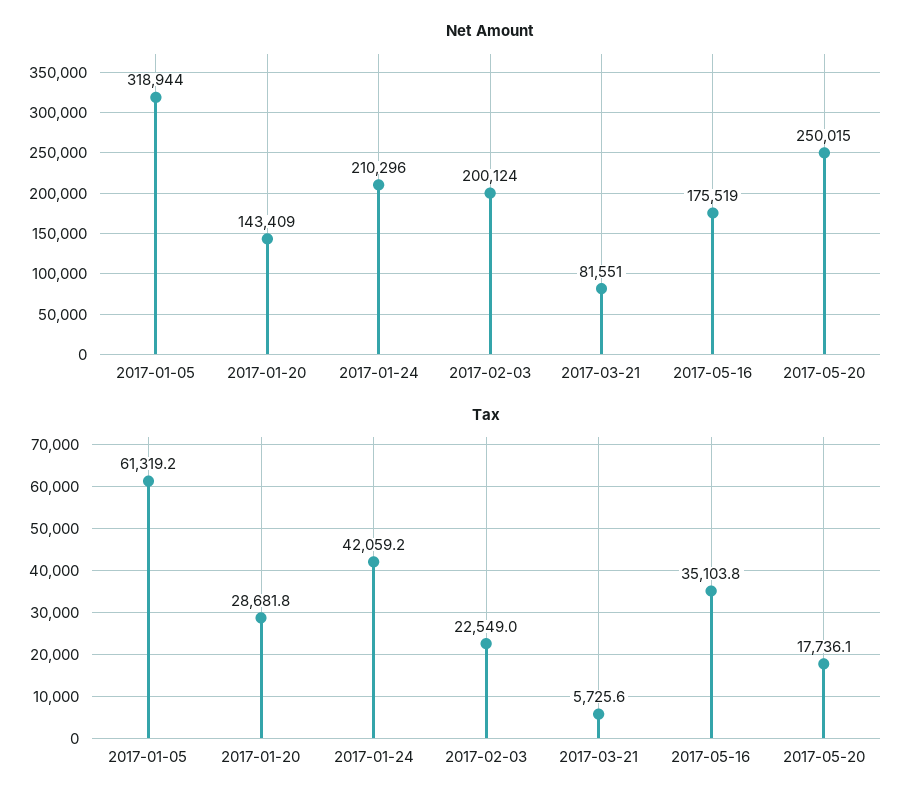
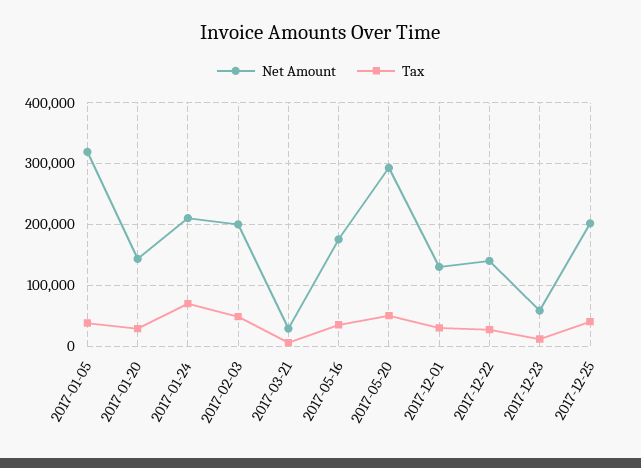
Net Amount, 2017-03-21: 81551 -> 30000
Net Amount, 2017-05-20: 250015 -> 290000
Tax, 2017-01-05: 61319.2 -> 40000
Tax, 2017-01-24: 42059.2 -> 70000
Tax, 2017-02-03: 22549 -> 50000
Tax, 2017-05-20: 17736.1 -> 50000
Net Amount, 2017-12-01: none -> 130000
Tax, 2017-12-01: none -> 30000
Net Amount, 2017-12-22: none -> 140000
Tax, 2017-12-22: none -> 30000
Net Amount, 2017-12-23: none -> 60000
Tax, 2017-12-23: none -> 10000
Net Amount, 2017-12-25: none -> 200000
Tax, 2017-12-25: none -> 40000

